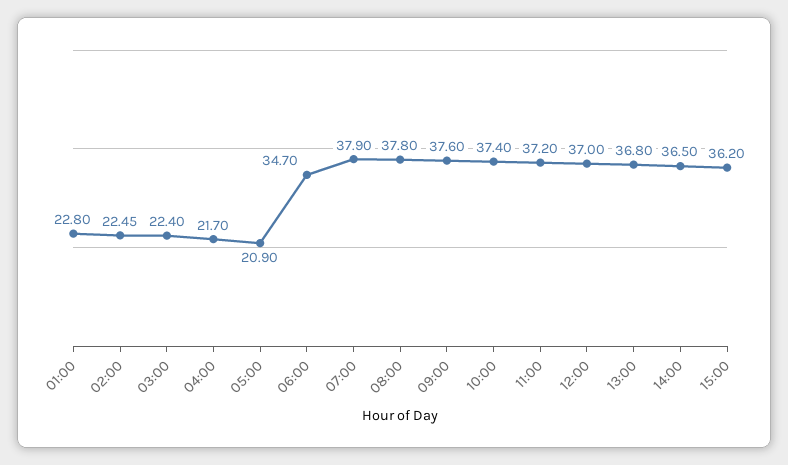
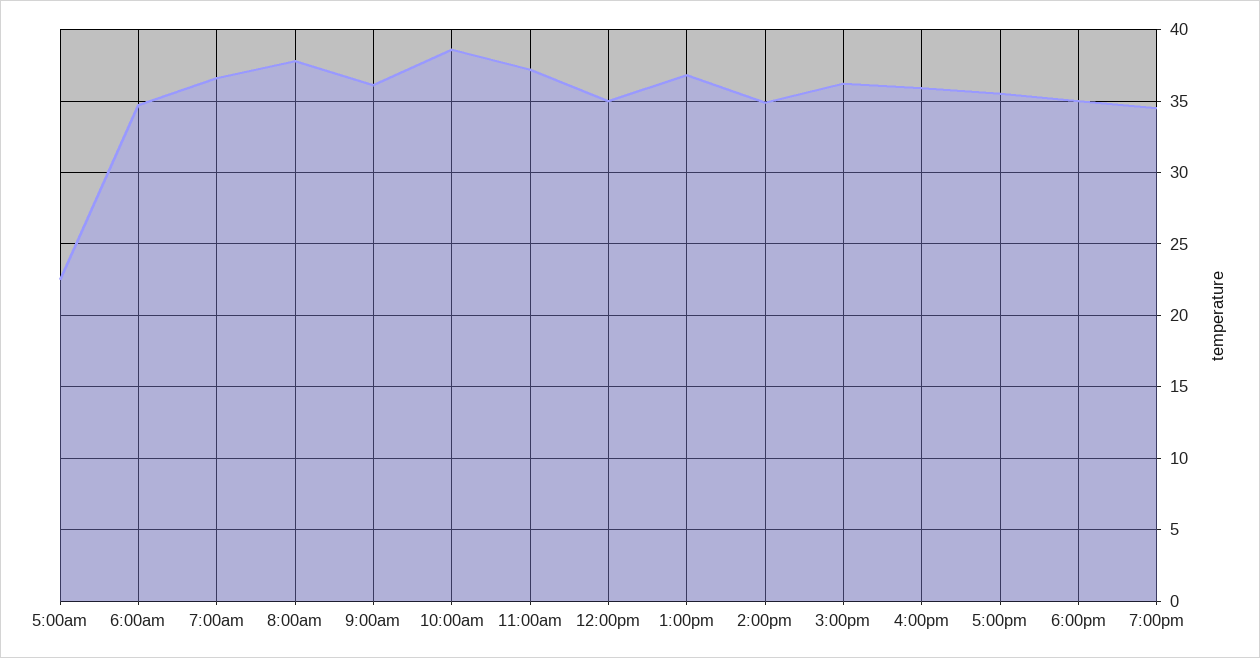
01:00: 22.8 -> none
02:00: 22.45 -> none
03:00: 22.4 -> none
04:00: 21.7 -> none
05:00: 20.9 -> 22.5
07:00: 37.9 -> 36.5
09:00: 37.6 -> 36
10:00: 37.4 -> 38.5
12:00: 37 -> 35
14:00: 36.5 -> 35
4:00pm: none -> 36
5:00pm: none -> 35.5
6:00pm: none -> 35
7:00pm: none -> 34.5

